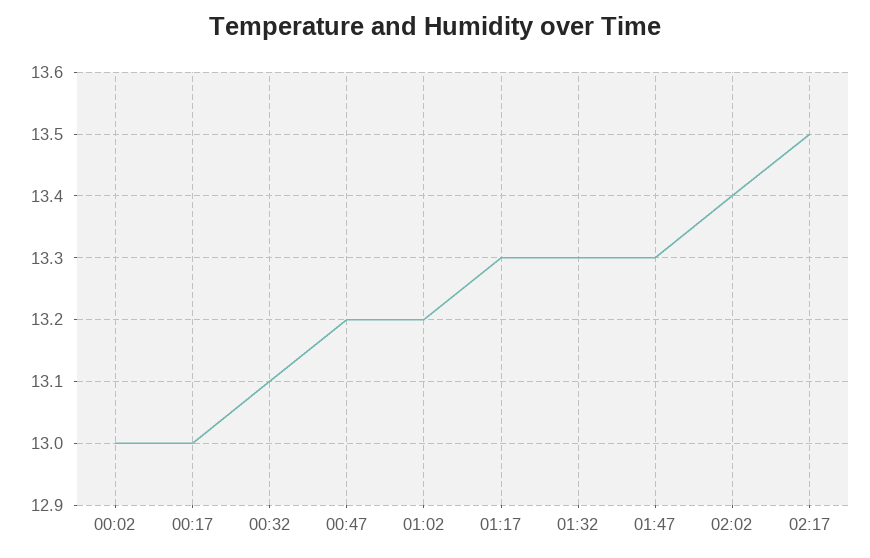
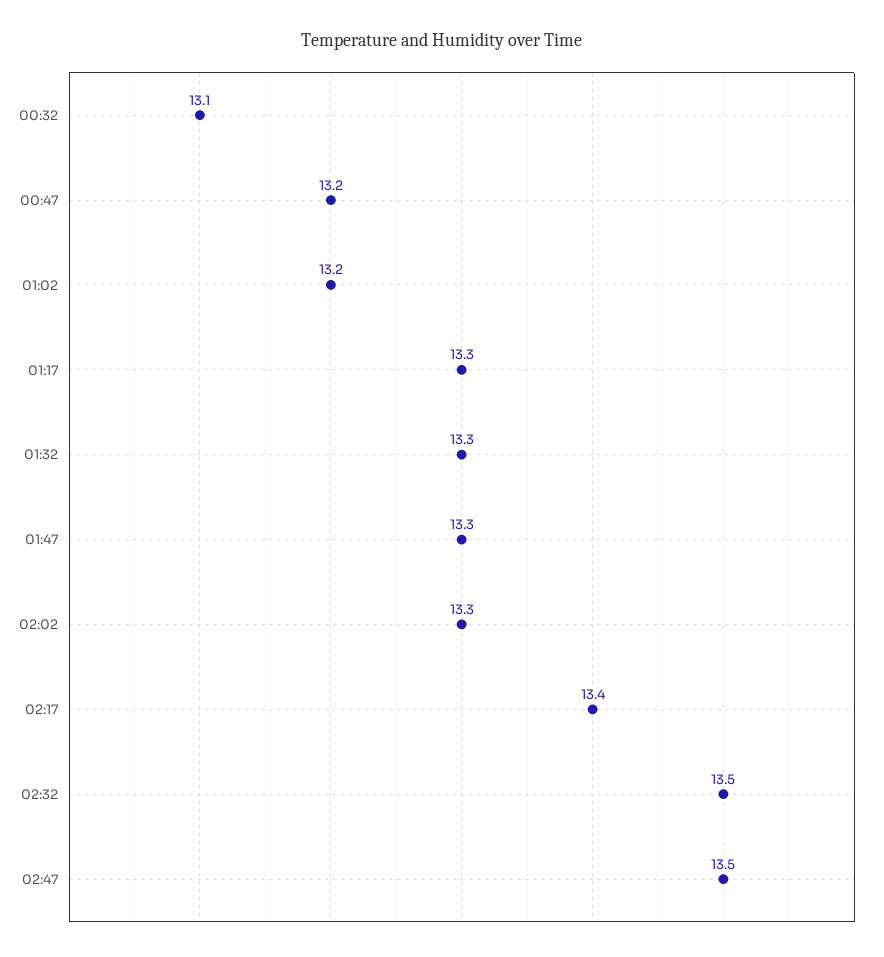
00:02: 13 -> none
00:17: 13 -> none
02:02: 13.4 -> 13.3
02:17: 13.5 -> 13.4
02:32: none -> 13.5
02:47: none -> 13.5

